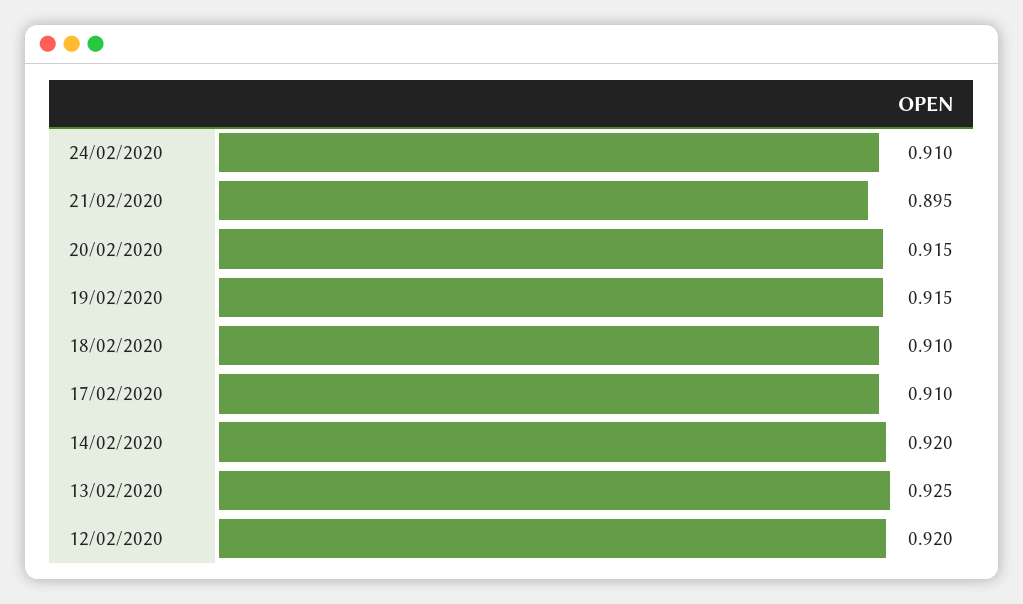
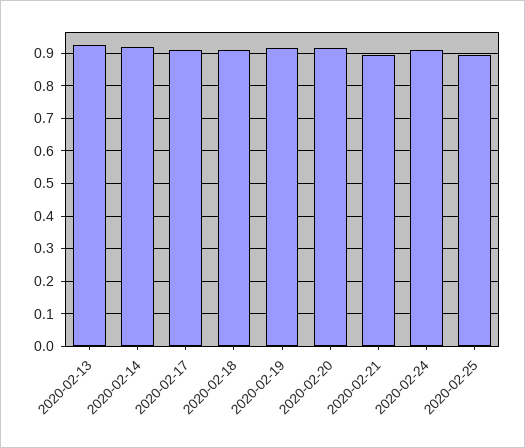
12/02/2020: 0.92 -> none
2020-02-25: none -> 0.9

